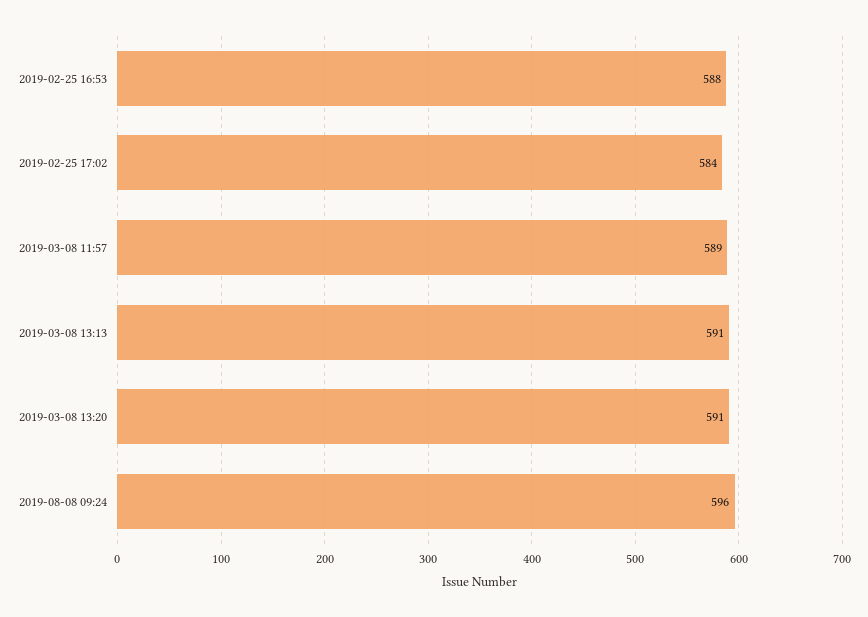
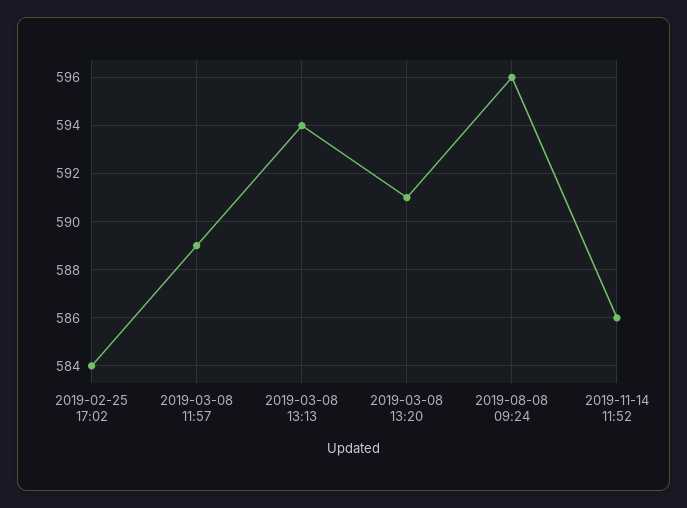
2019-02-25 16:53: 588 -> none
2019-03-08 13:13: 591 -> 594
2019-11-14 11:52: none -> 586

